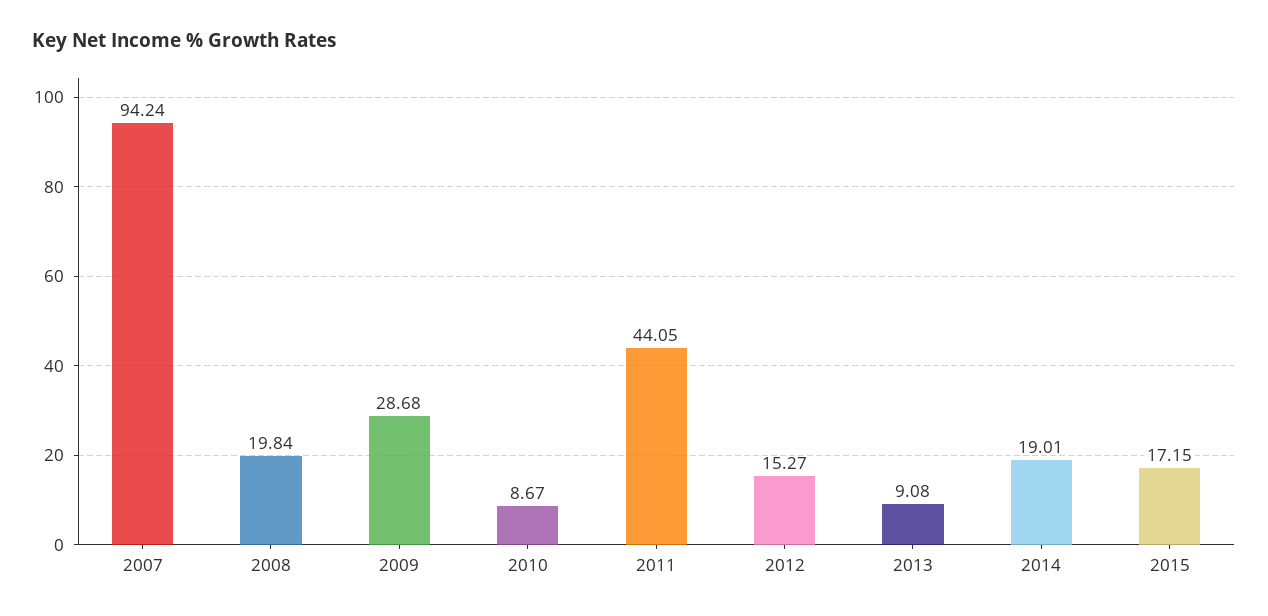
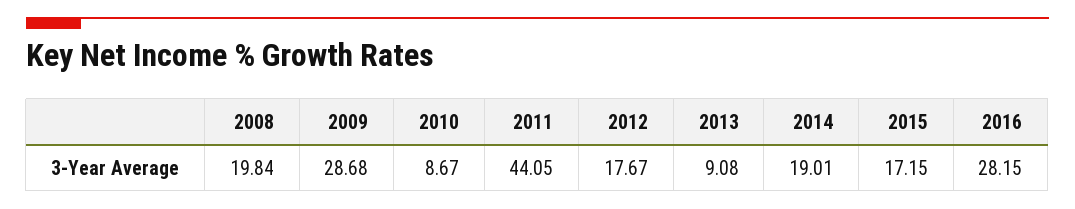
2007: 94.24 -> none
2012: 15.27 -> 17.67
2016: none -> 28.15

